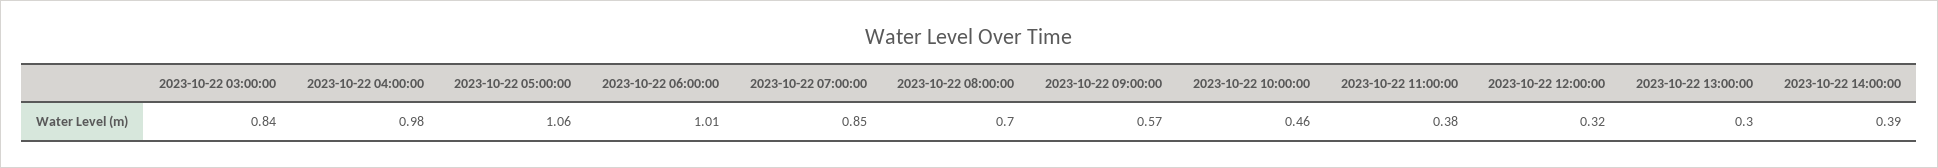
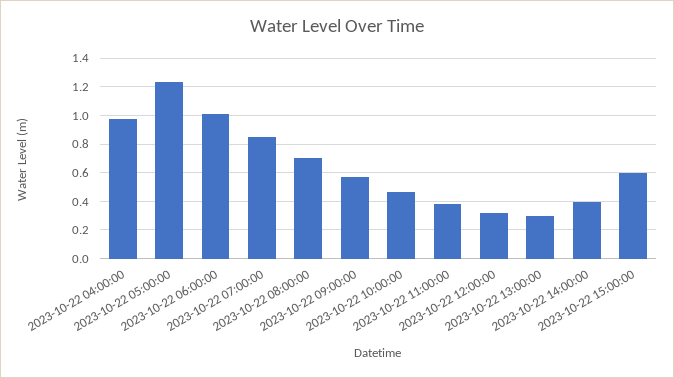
2023-10-22 03:00:00: 0.84 -> none
2023-10-22 05:00:00: 1.06 -> 1.25
2023-10-22 15:00:00: none -> 0.6

